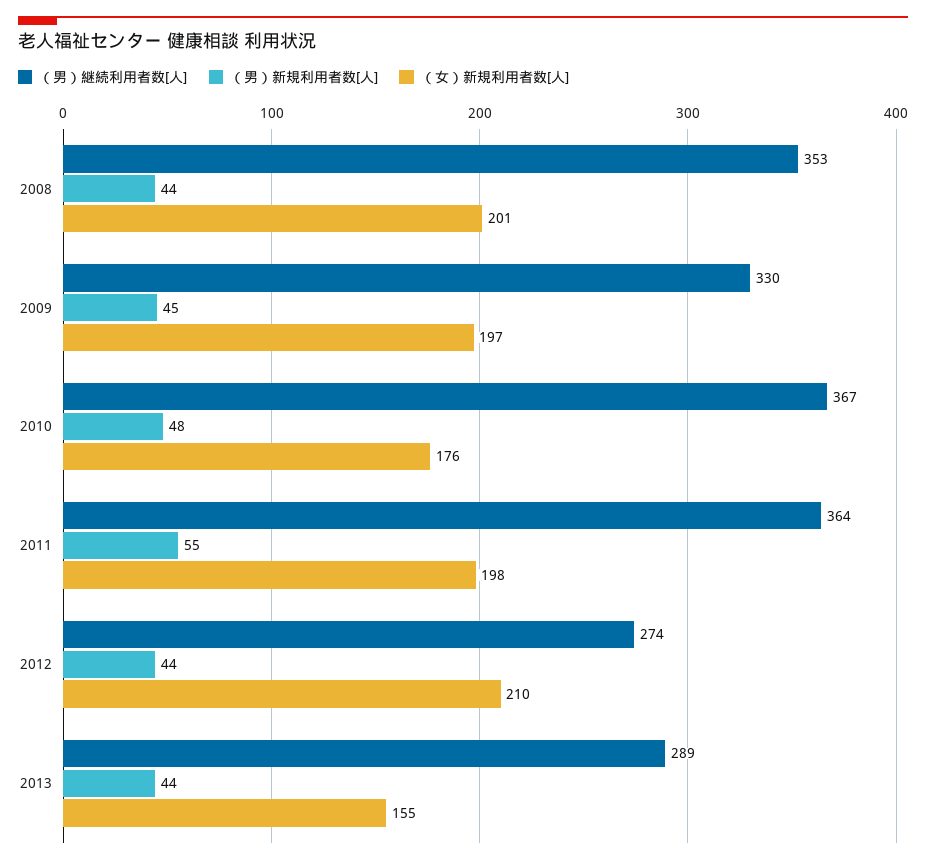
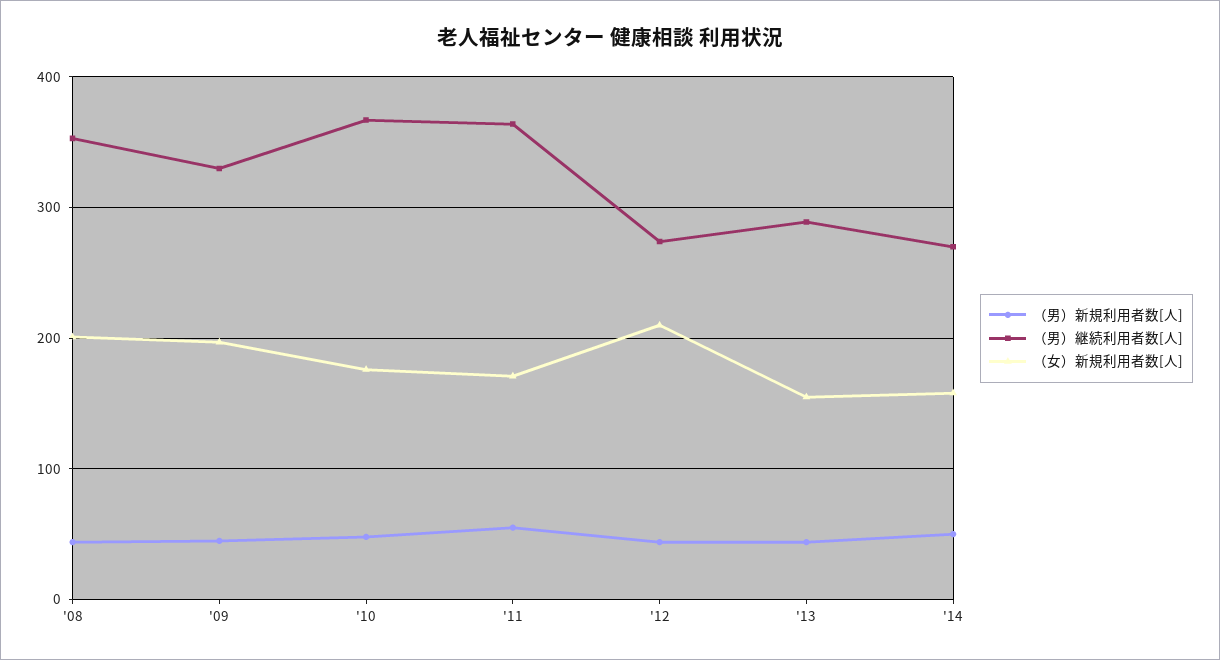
（女）新規利用者数[人], 2011: 198 -> 170
（男）新規利用者数[人], '14: none -> 50
（男）継続利用者数[人], '14: none -> 270
（女）新規利用者数[人], '14: none -> 160

